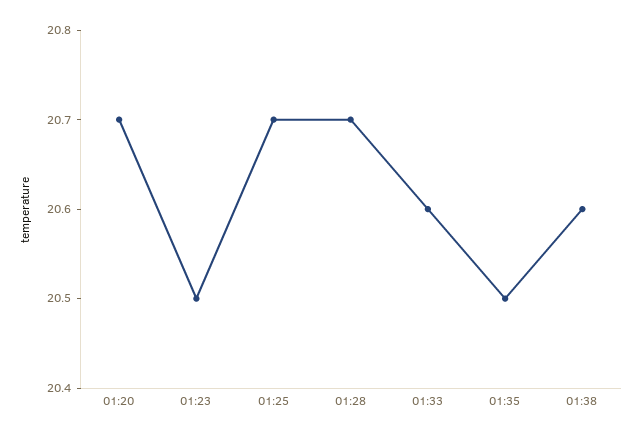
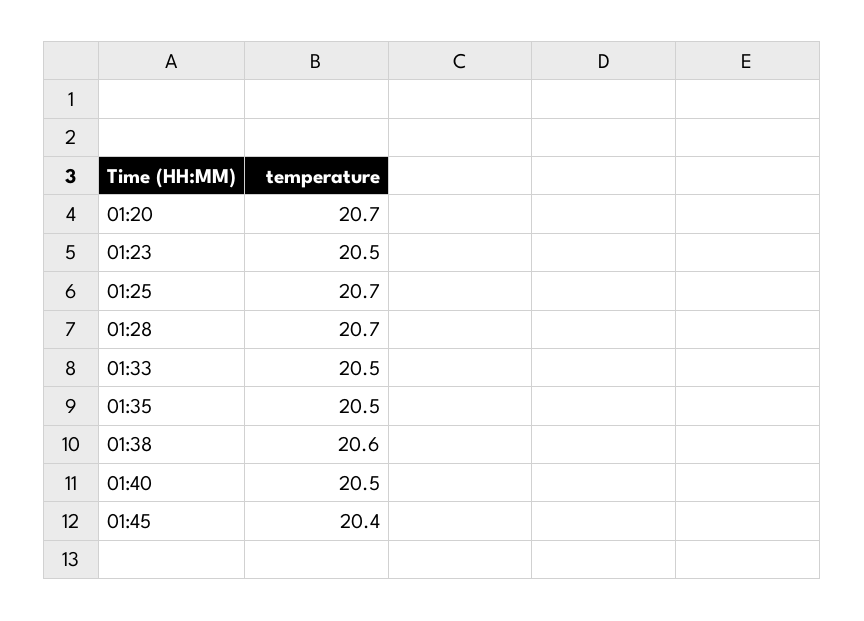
01:33: 20.6 -> 20.5
01:40: none -> 20.5
01:45: none -> 20.4

